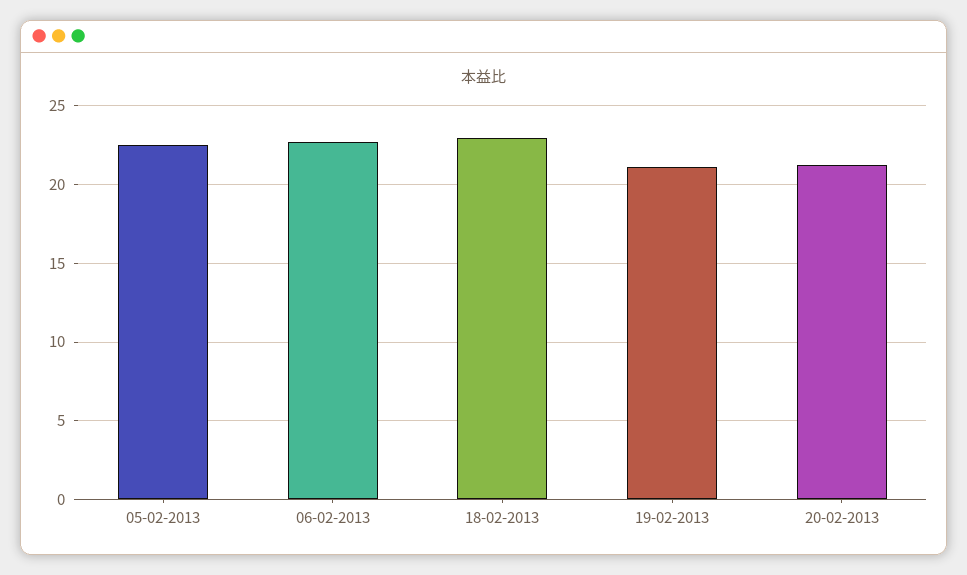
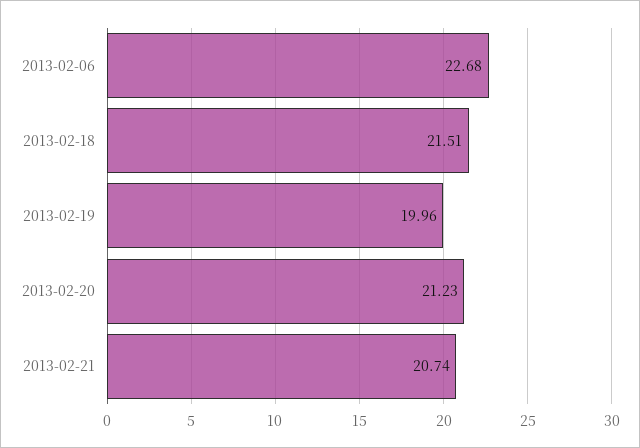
05-02-2013: 22.5 -> none
18-02-2013: 23 -> 21.51
19-02-2013: 21 -> 19.96
2013-02-21: none -> 20.74

